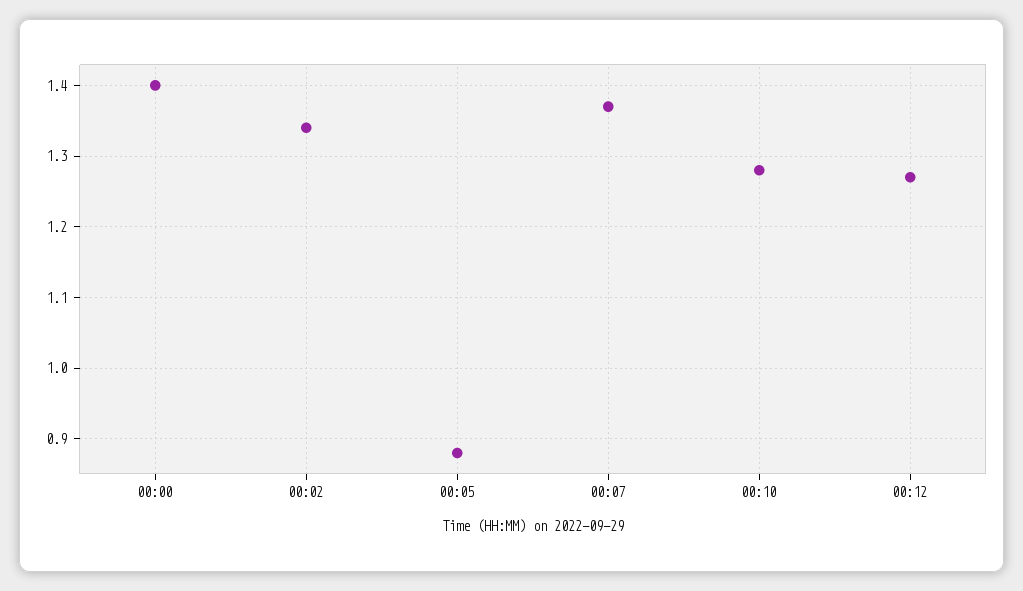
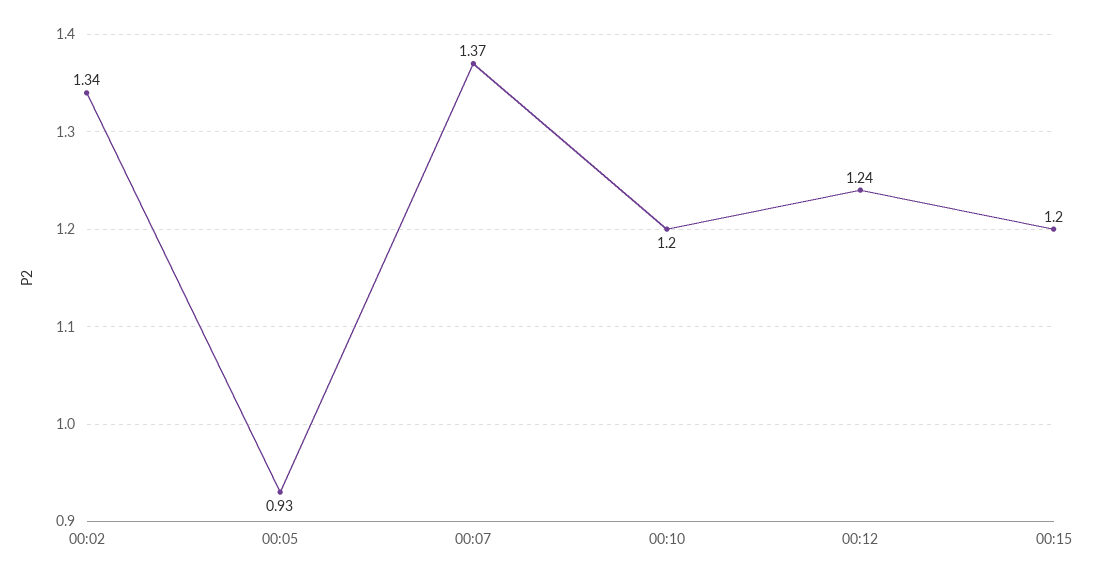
00:00: 1.4 -> none
00:05: 0.88 -> 0.93
00:10: 1.28 -> 1.2
00:12: 1.27 -> 1.24
00:15: none -> 1.2

